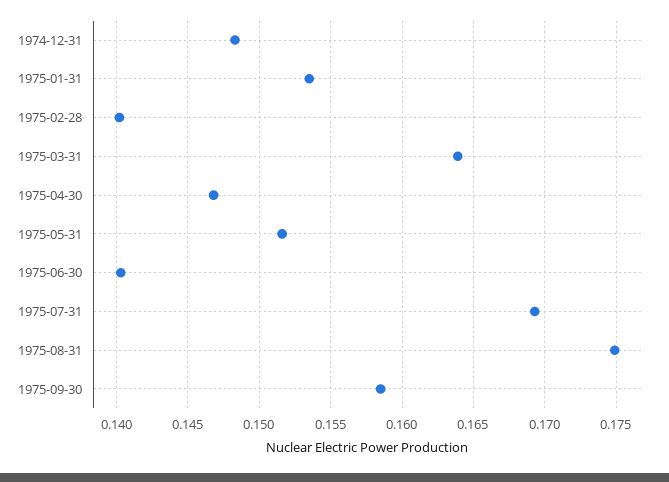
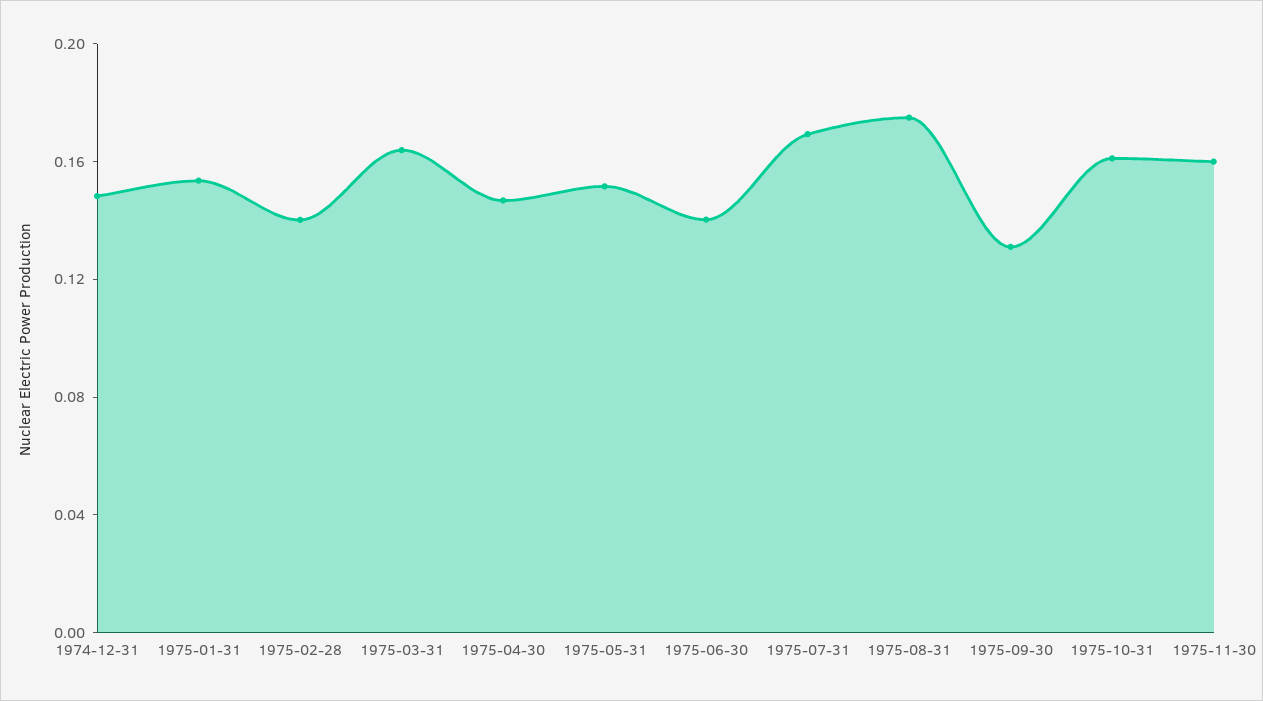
1975-09-30: 0.1585 -> 0.13
1975-10-31: none -> 0.16
1975-11-30: none -> 0.16

